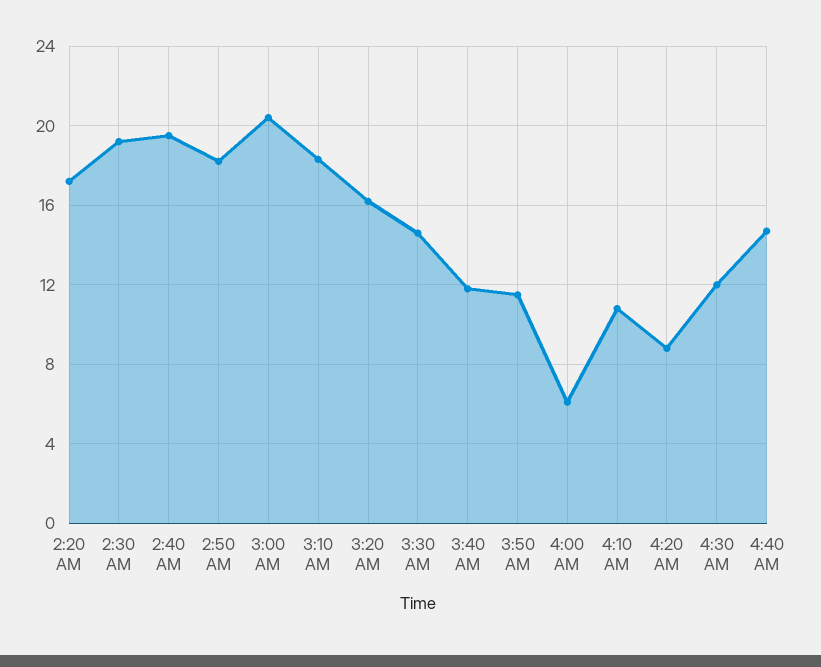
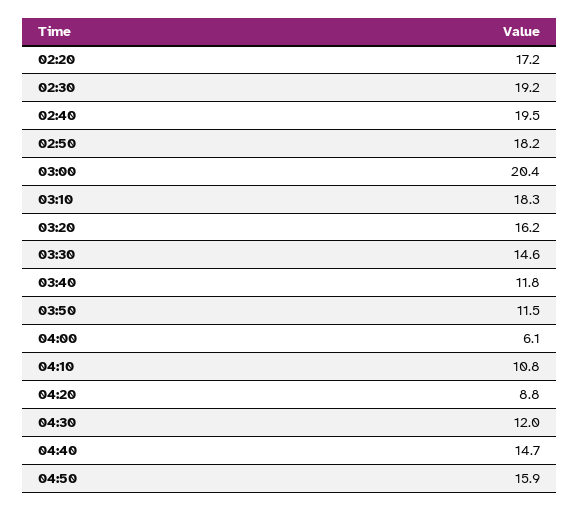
04:50: none -> 15.9

